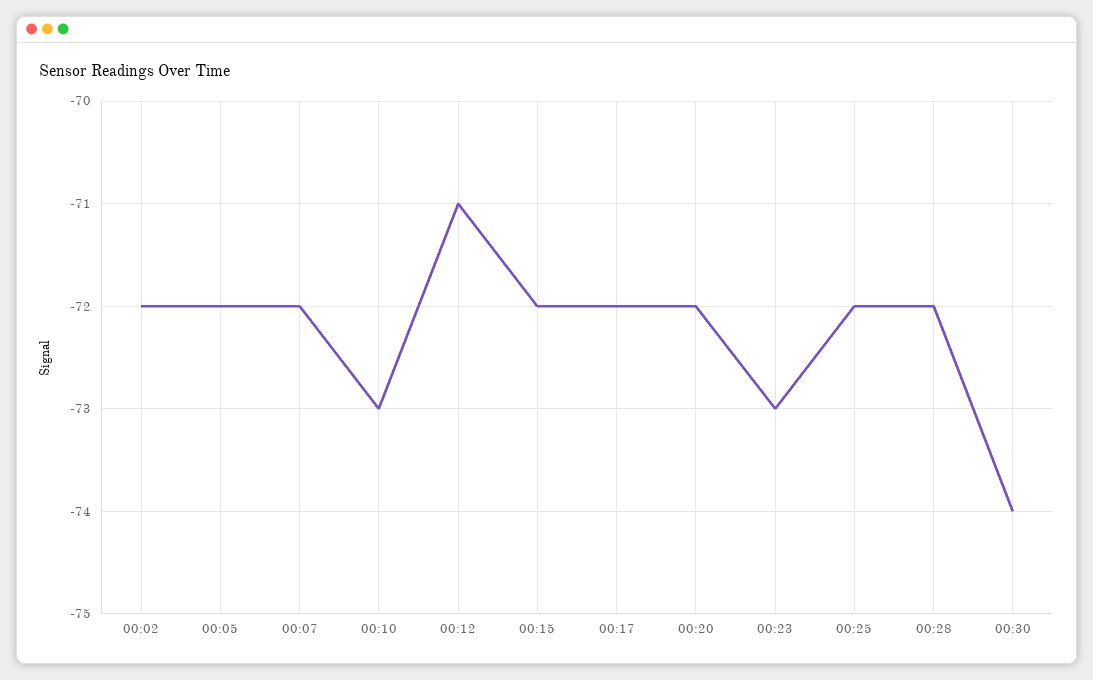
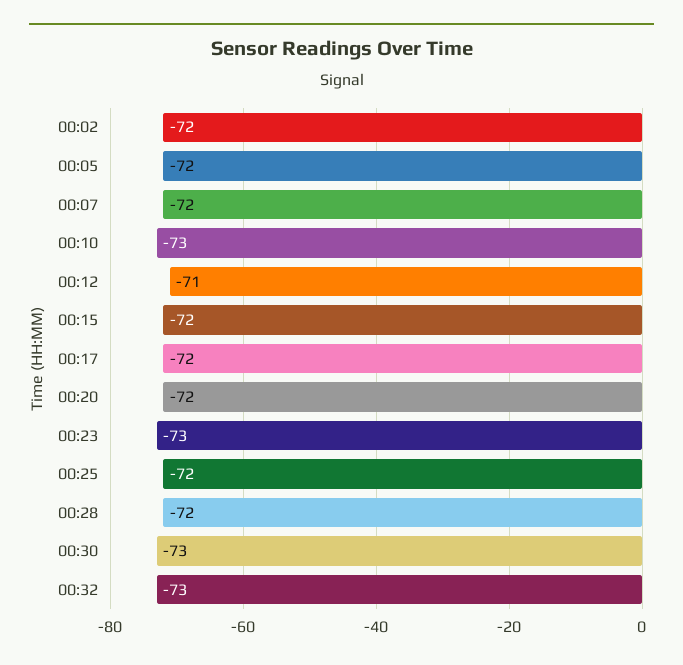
00:30: -74 -> -73
00:32: none -> -73

